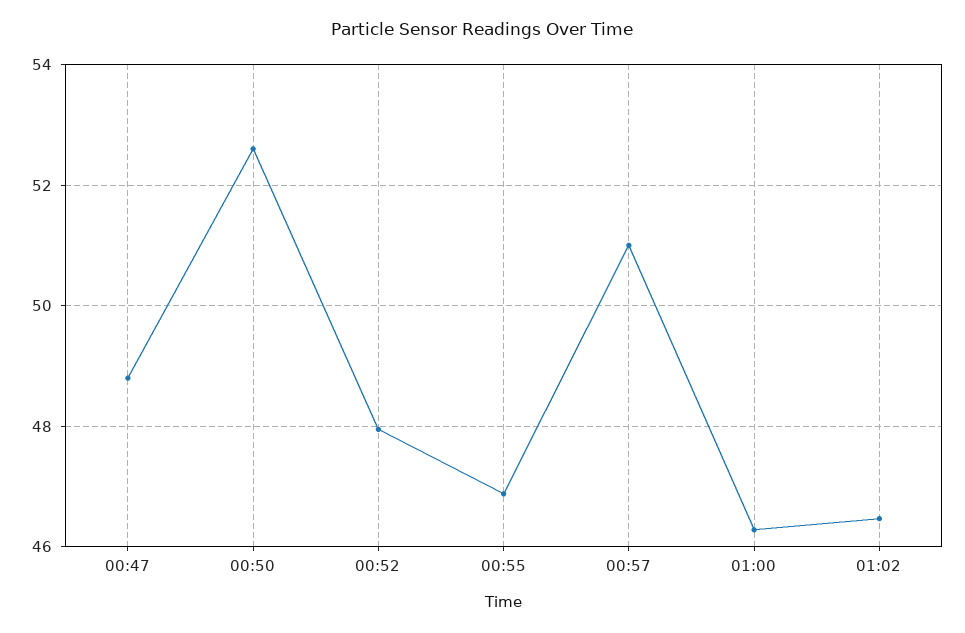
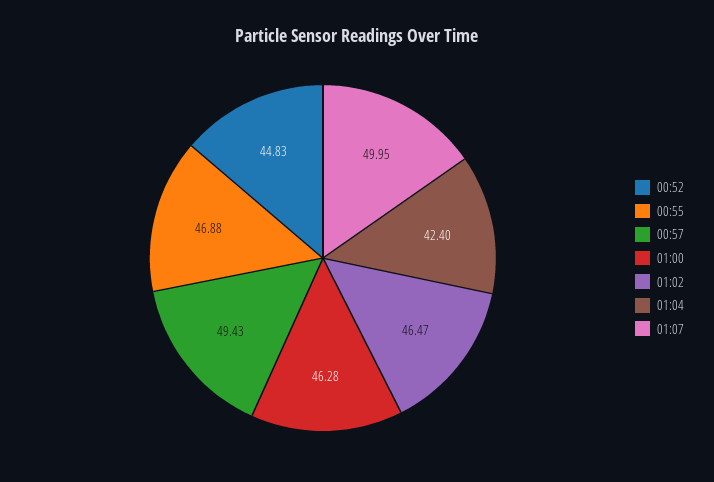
00:47: 48.8 -> none
00:50: 52.6 -> none
00:52: 48 -> 44.83
00:57: 51 -> 49.43
01:04: none -> 42.4
01:07: none -> 49.95

